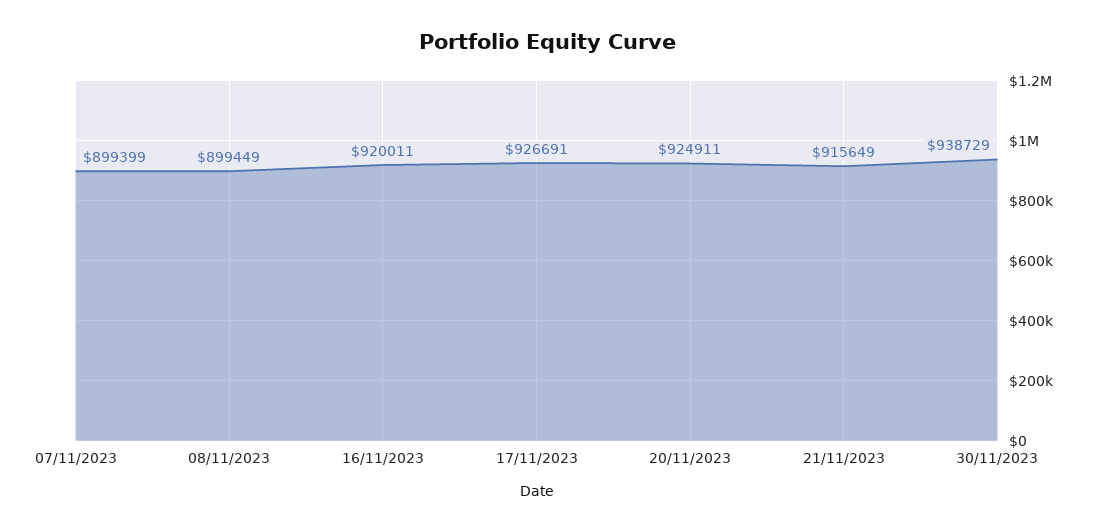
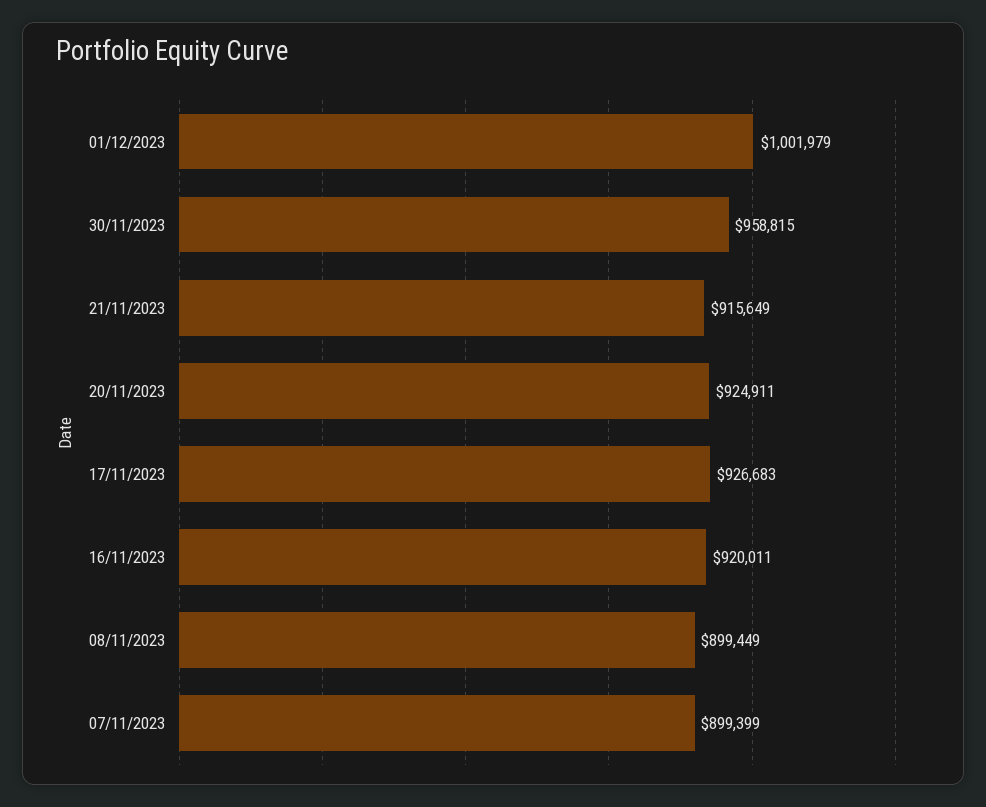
17/11/2023: 926691 -> 926683
30/11/2023: 938729 -> 958815
01/12/2023: none -> 1001979

